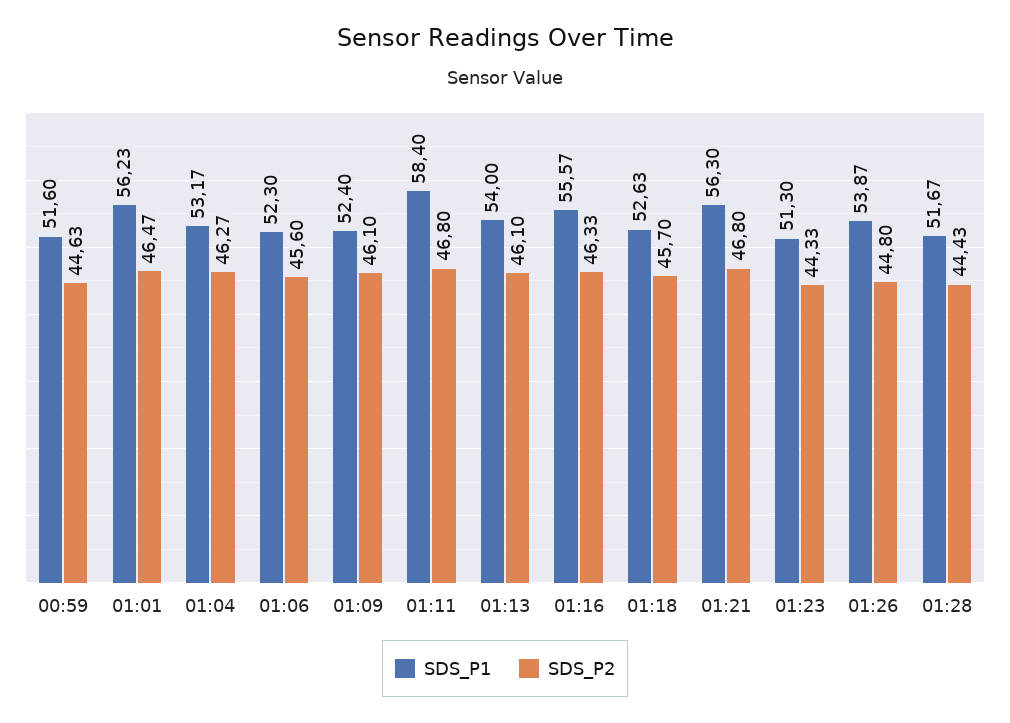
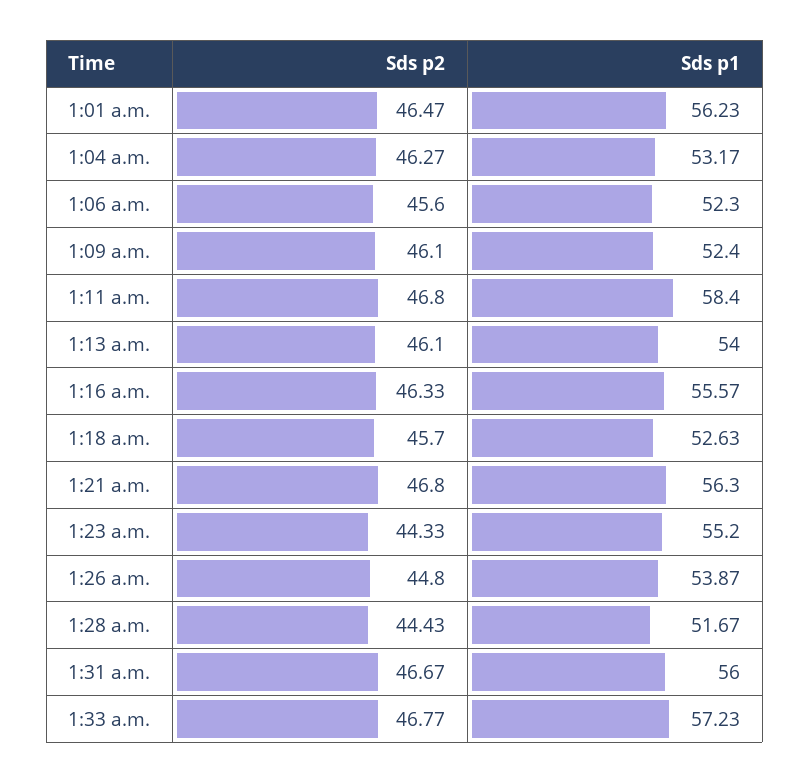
SDS_P1, 00:59: 51.6 -> none
SDS_P2, 00:59: 44.63 -> none
SDS_P1, 01:23: 51.3 -> 55.2
SDS_P2, 1:31 a.m.: none -> 46.67
SDS_P1, 1:31 a.m.: none -> 56
SDS_P2, 1:33 a.m.: none -> 46.77
SDS_P1, 1:33 a.m.: none -> 57.23

